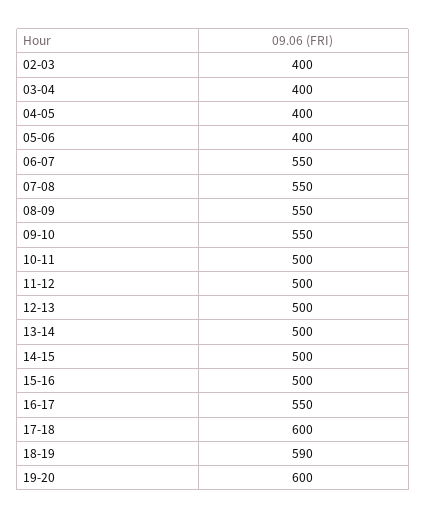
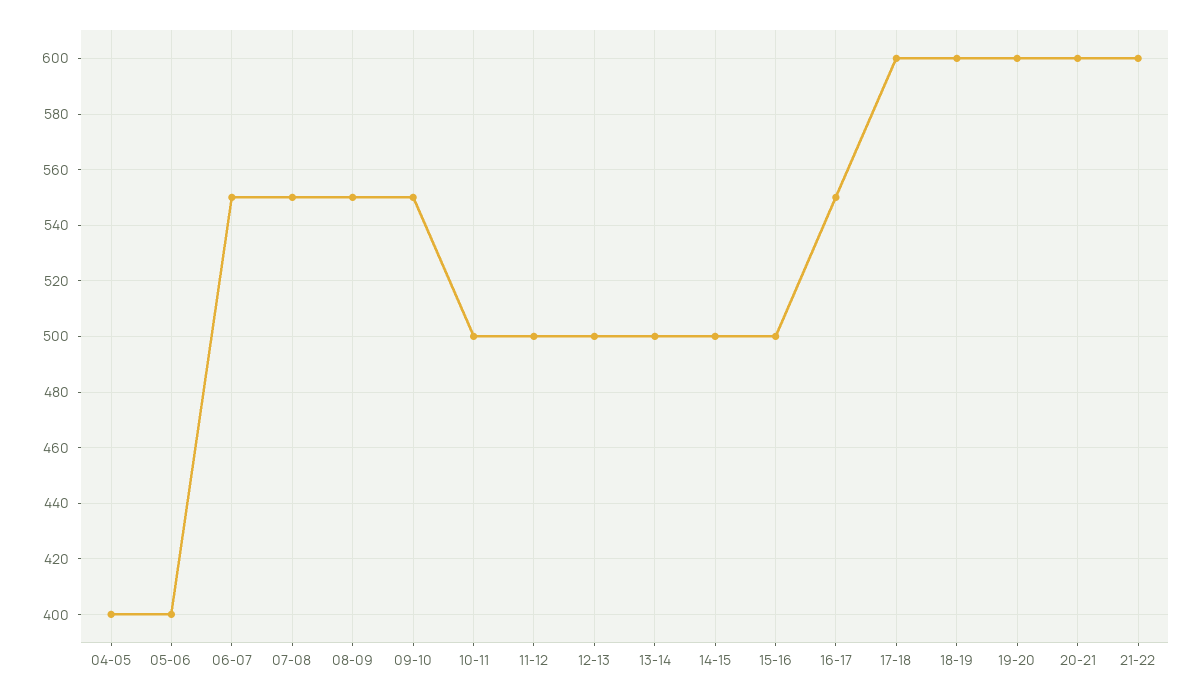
02-03: 400 -> none
03-04: 400 -> none
18-19: 590 -> 600
20-21: none -> 600
21-22: none -> 600

